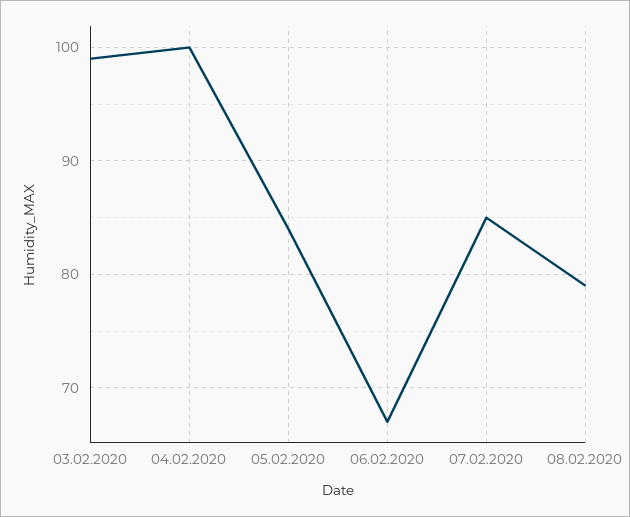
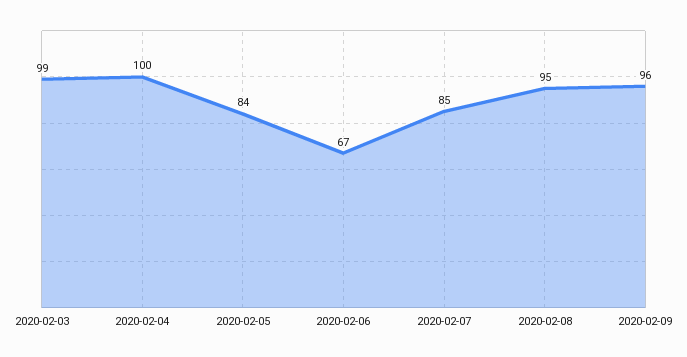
08.02.2020: 79 -> 95
2020-02-09: none -> 96

